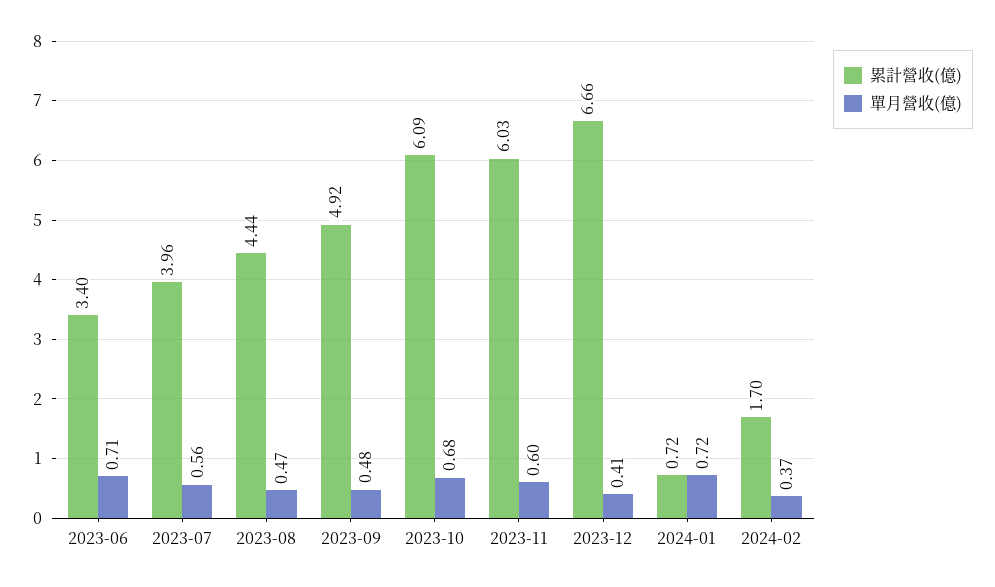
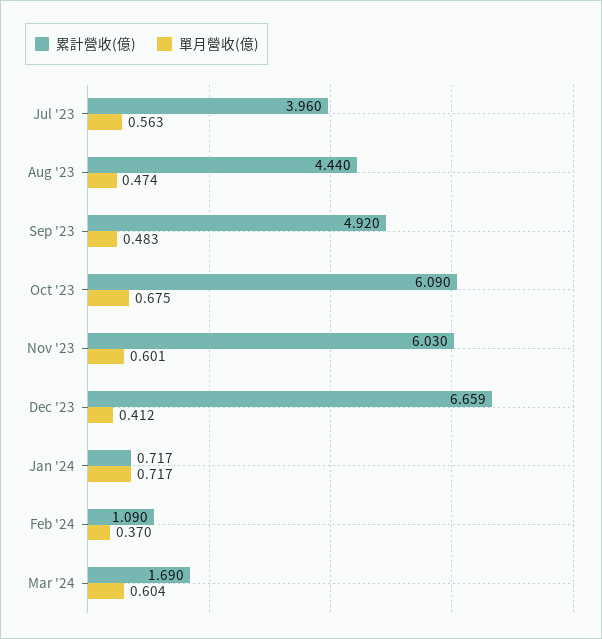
累計營收(億), 2023-06: 3.4 -> none
單月營收(億), 2023-06: 0.71 -> none
累計營收(億), 2024-02: 1.7 -> 1.09
累計營收(億), Mar '24: none -> 1.69
單月營收(億), Mar '24: none -> 0.604

